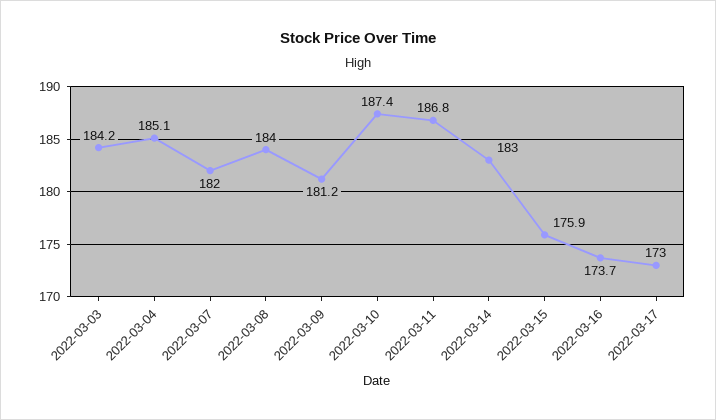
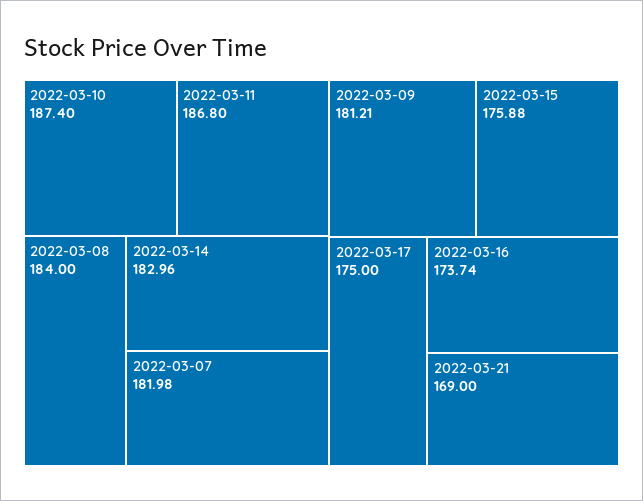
2022-03-03: 184.2 -> none
2022-03-04: 185.1 -> none
2022-03-17: 173 -> 175
2022-03-21: none -> 169

